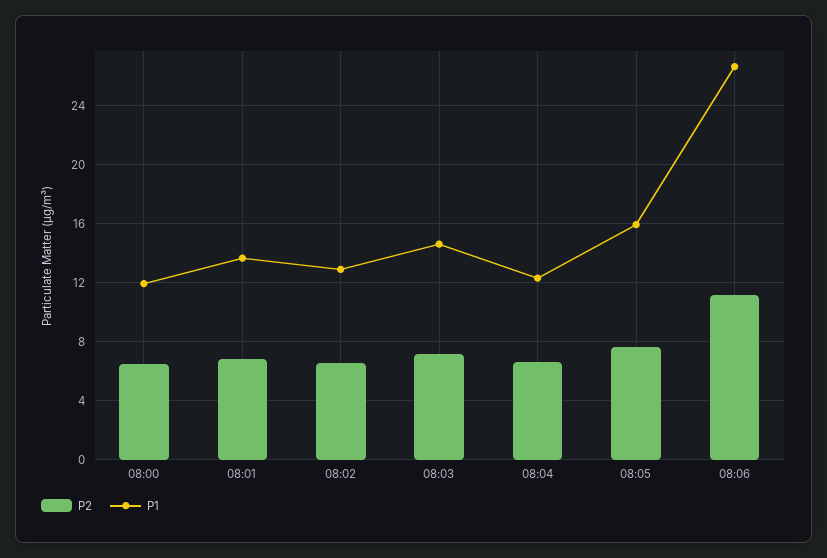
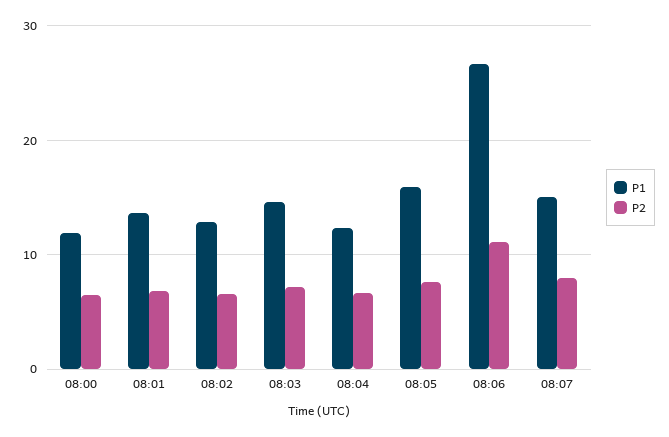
P1, 08:07: none -> 15
P2, 08:07: none -> 8

